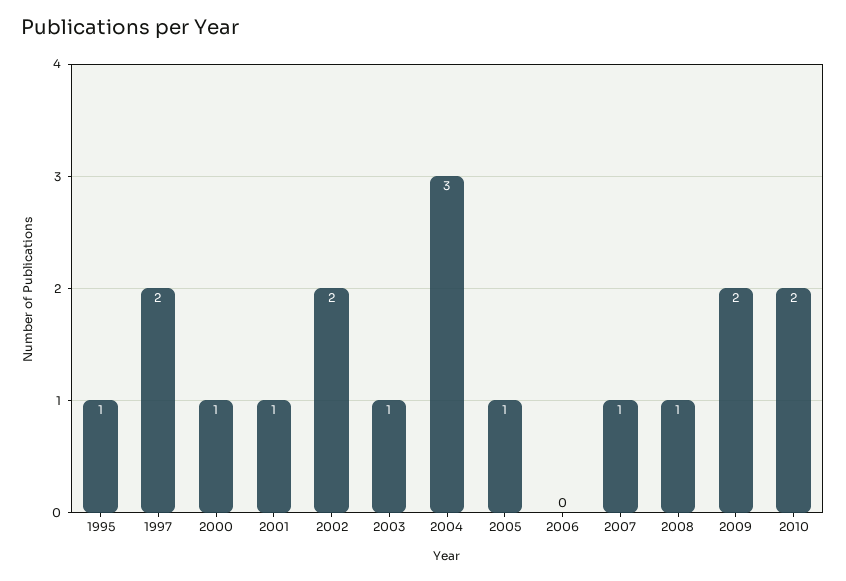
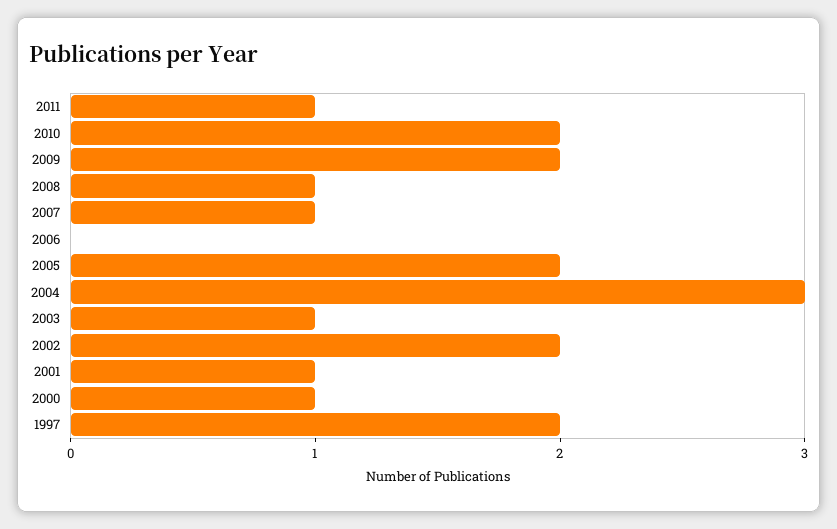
1995: 1 -> none
2005: 1 -> 2
2011: none -> 1

